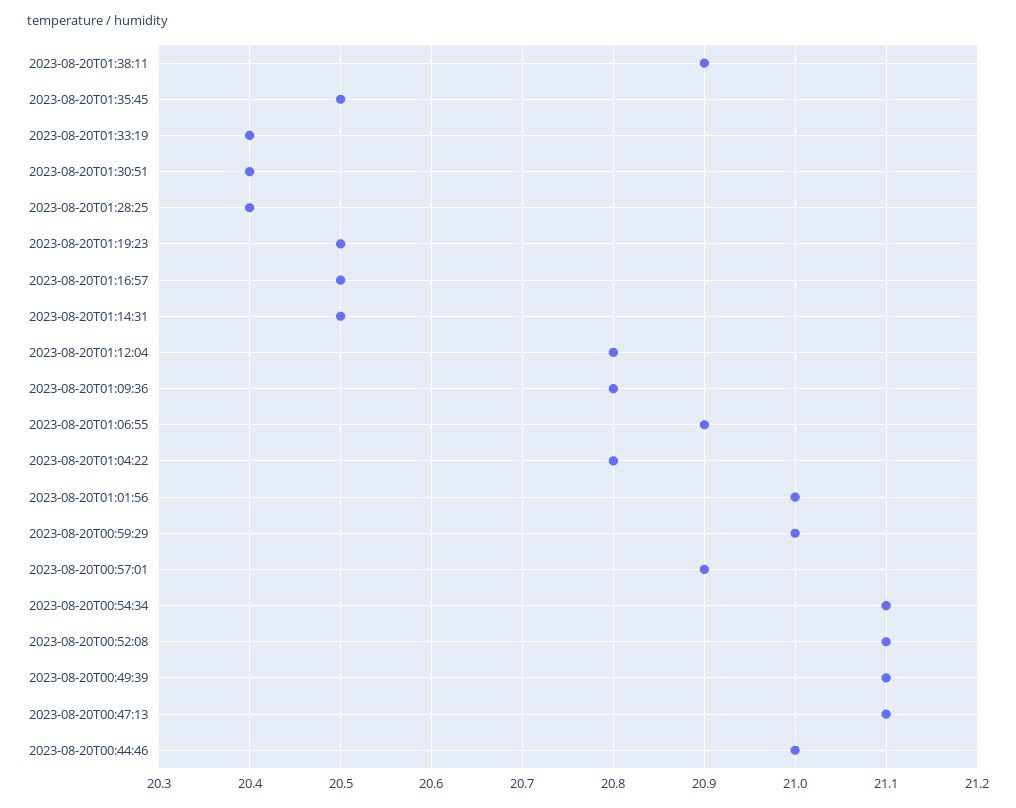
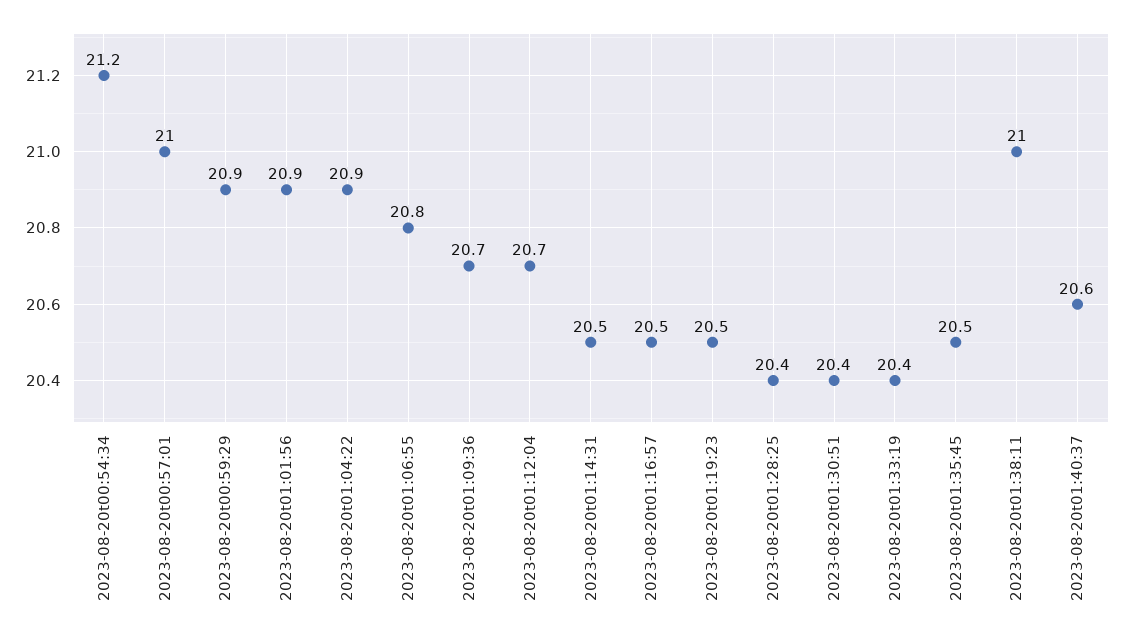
2023-08-20T01:38:11: 20.9 -> 21
2023-08-20T01:12:04: 20.8 -> 20.7
2023-08-20T01:09:36: 20.8 -> 20.7
2023-08-20T01:06:55: 20.9 -> 20.8
2023-08-20T01:04:22: 20.8 -> 20.9
2023-08-20T01:01:56: 21 -> 20.9
2023-08-20T00:59:29: 21 -> 20.9
2023-08-20T00:57:01: 20.9 -> 21
2023-08-20T00:54:34: 21.1 -> 21.2
2023-08-20T00:52:08: 21.1 -> none
2023-08-20T00:49:39: 21.1 -> none
2023-08-20T00:47:13: 21.1 -> none
2023-08-20T00:44:46: 21 -> none
2023-08-20t01:40:37: none -> 20.6

